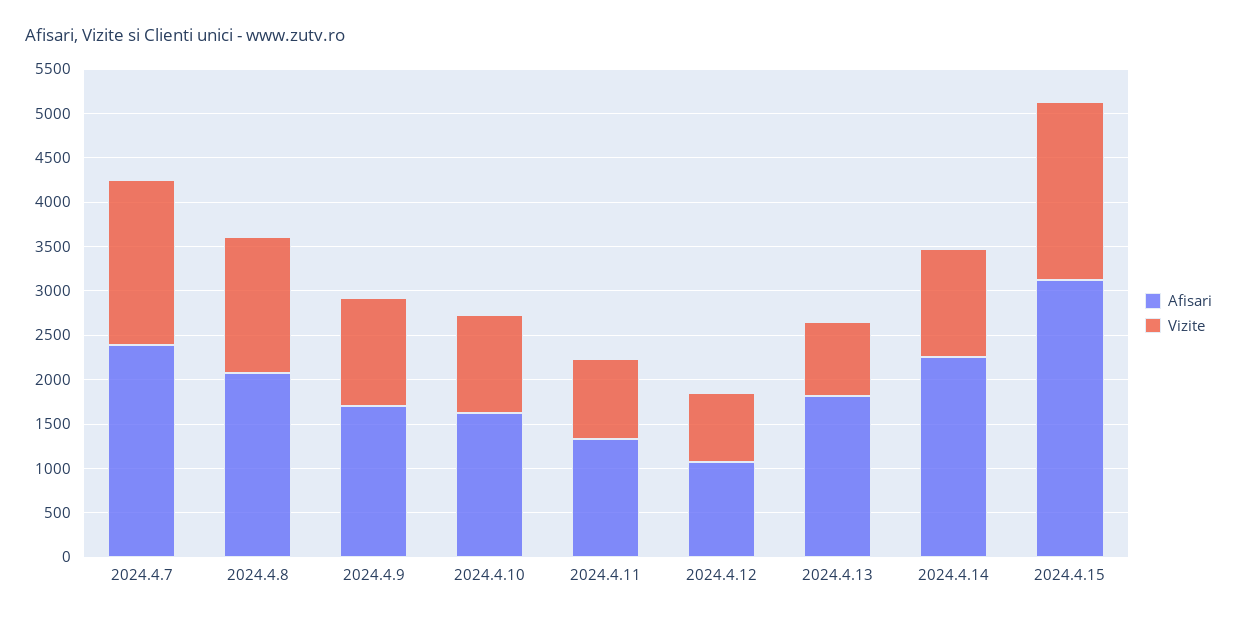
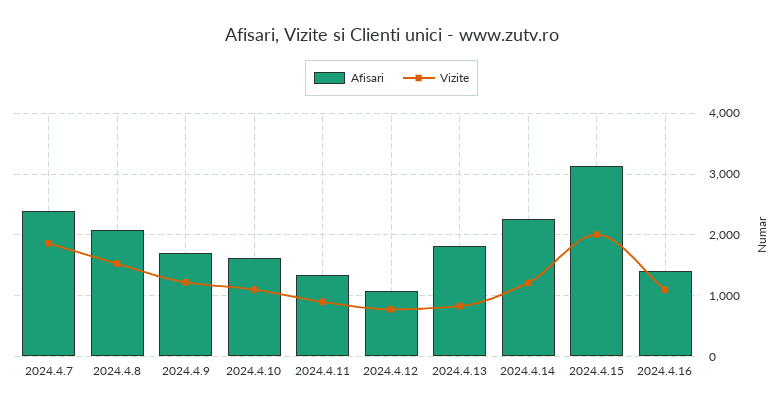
Afisari, 2024.4.16: none -> 1400
Vizite, 2024.4.16: none -> 1100

